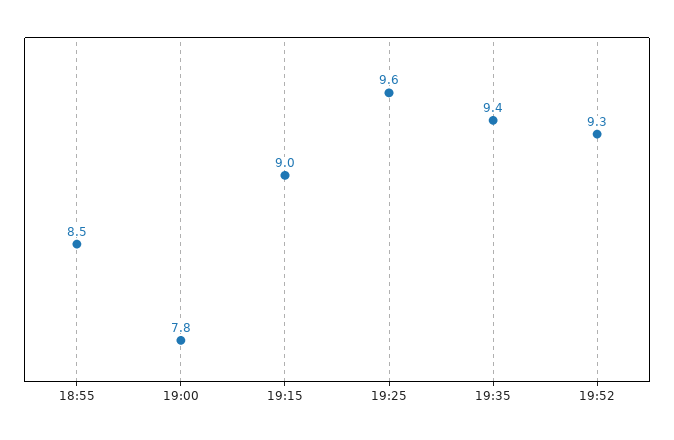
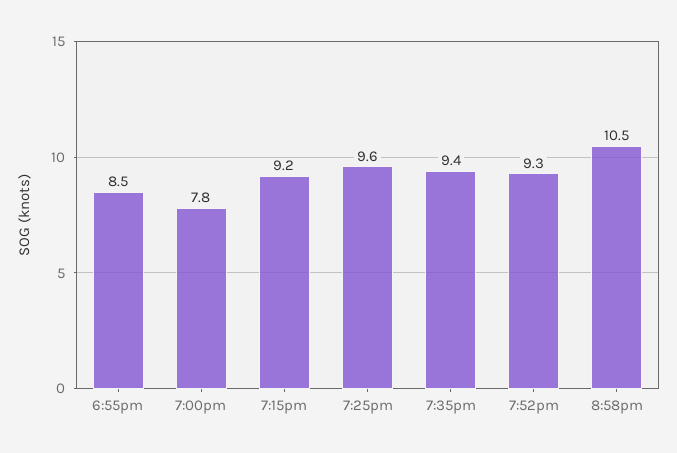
19:15: 9 -> 9.2
8:58pm: none -> 10.5

